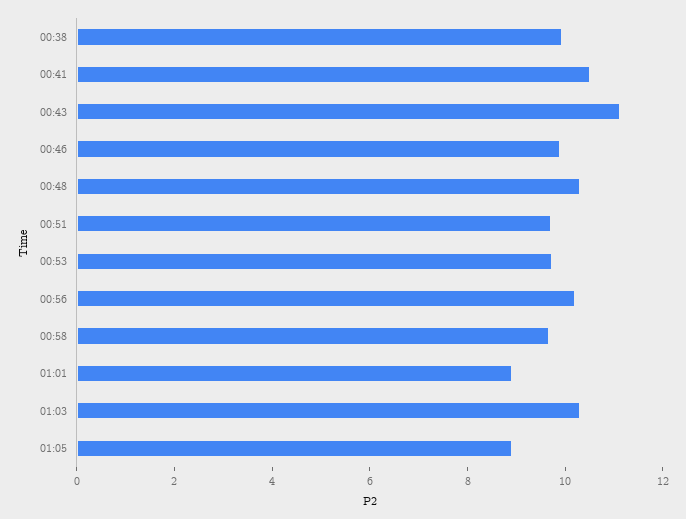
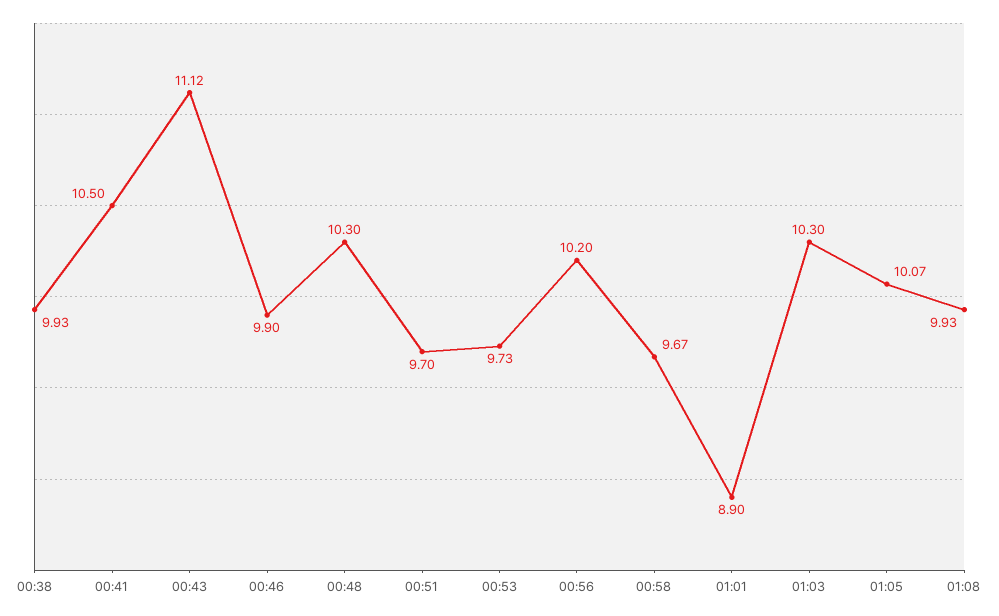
01:05: 9 -> 10.07
01:08: none -> 9.93

